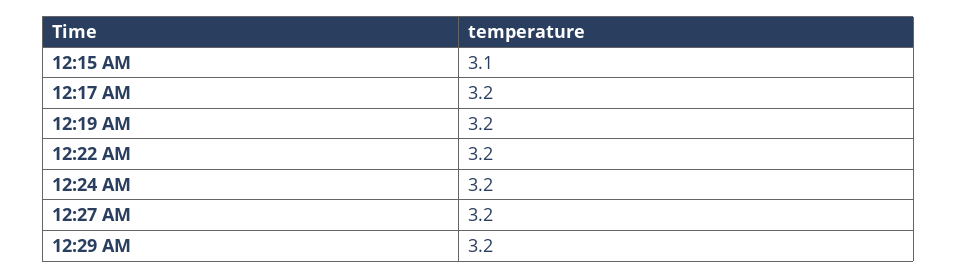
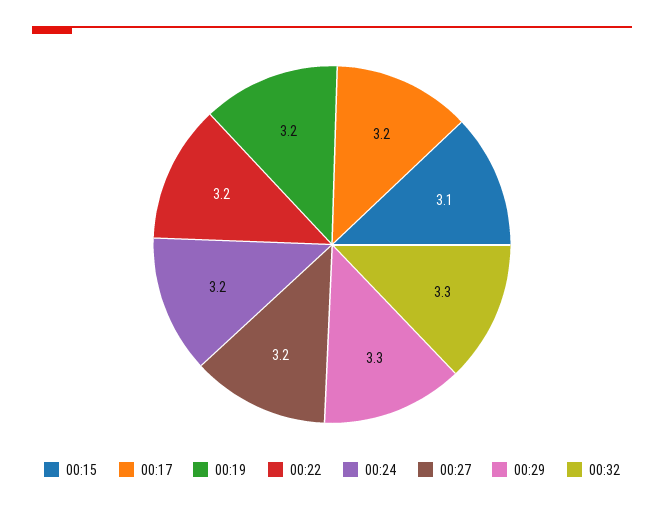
12:29 AM: 3.2 -> 3.3
00:32: none -> 3.3

